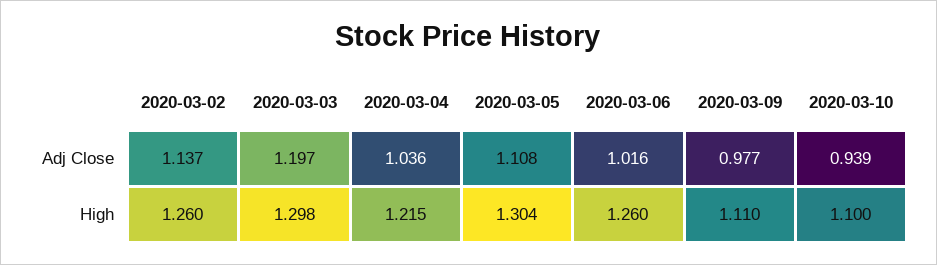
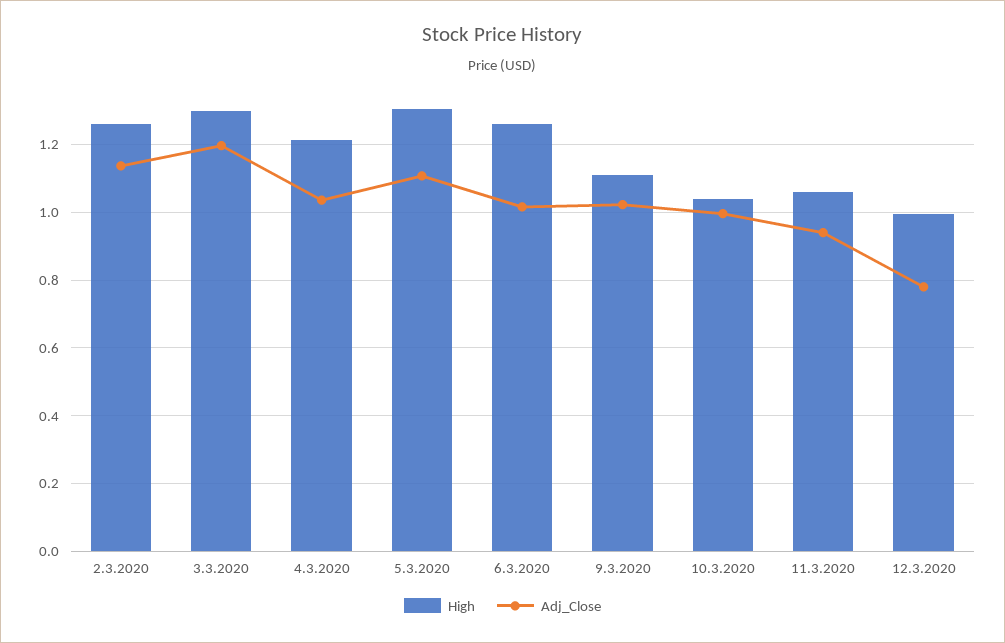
Adj Close, 2020-03-09: 0.977 -> 1.02
Adj Close, 2020-03-10: 0.939 -> 1
High, 2020-03-10: 1.1 -> 1.04
High, 11.3.2020: none -> 1.06
Adj Close, 11.3.2020: none -> 0.94
High, 12.3.2020: none -> 1
Adj Close, 12.3.2020: none -> 0.78

